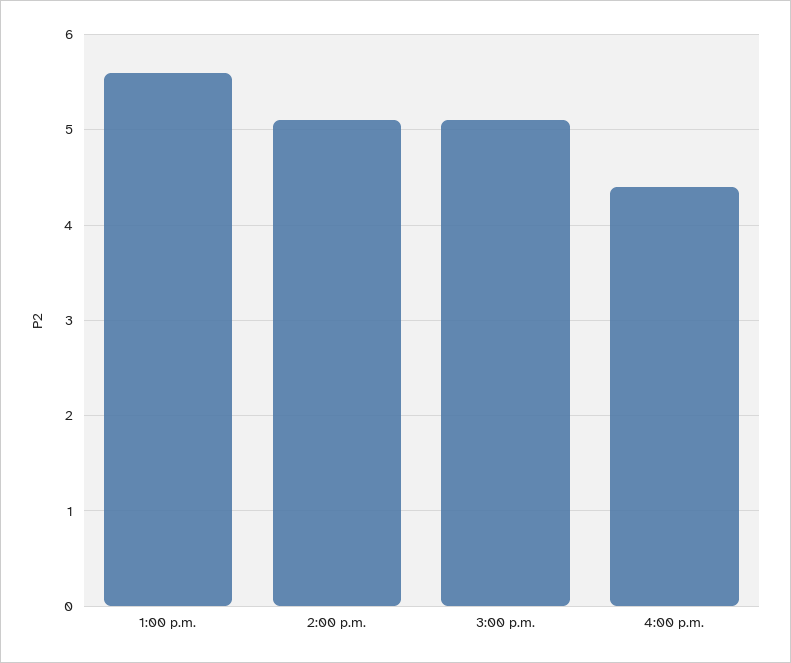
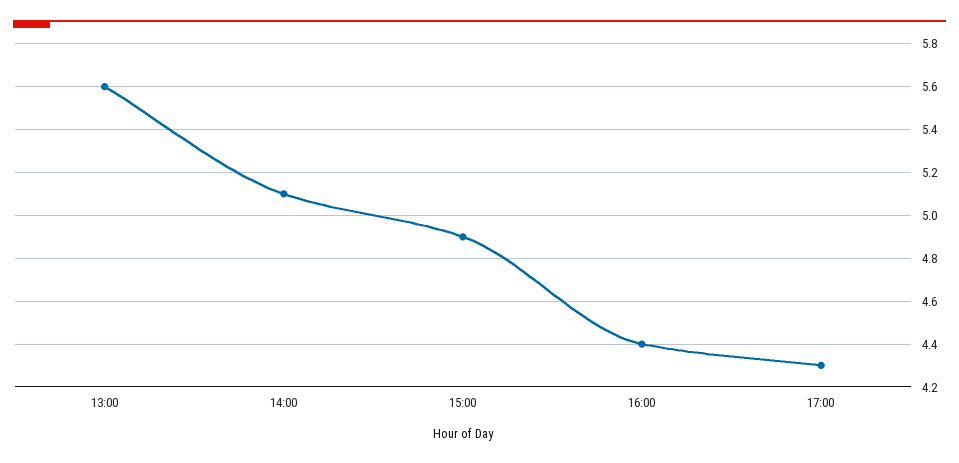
3:00 p.m.: 5.1 -> 4.9
17:00: none -> 4.3

